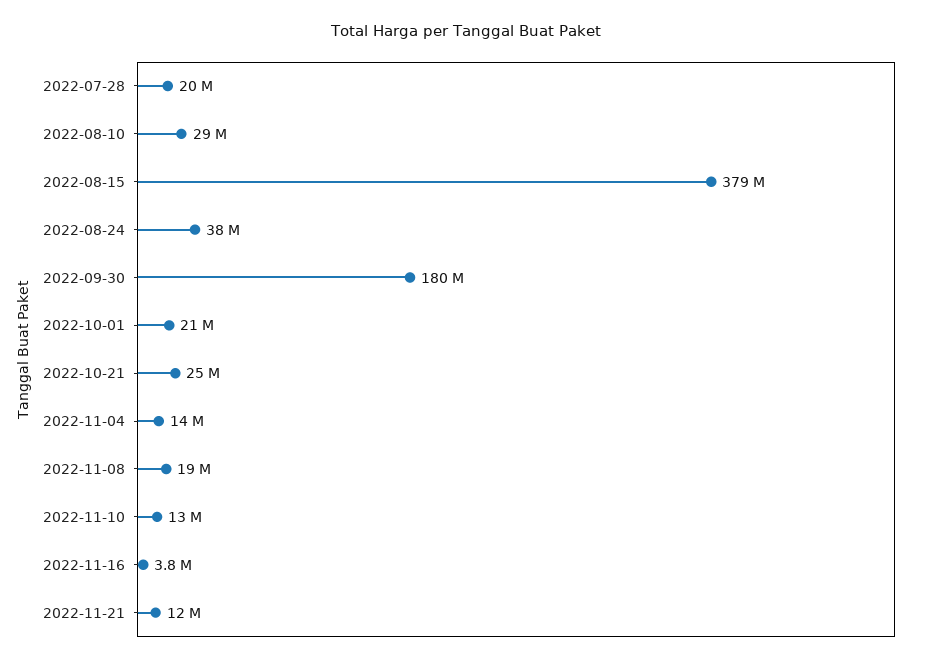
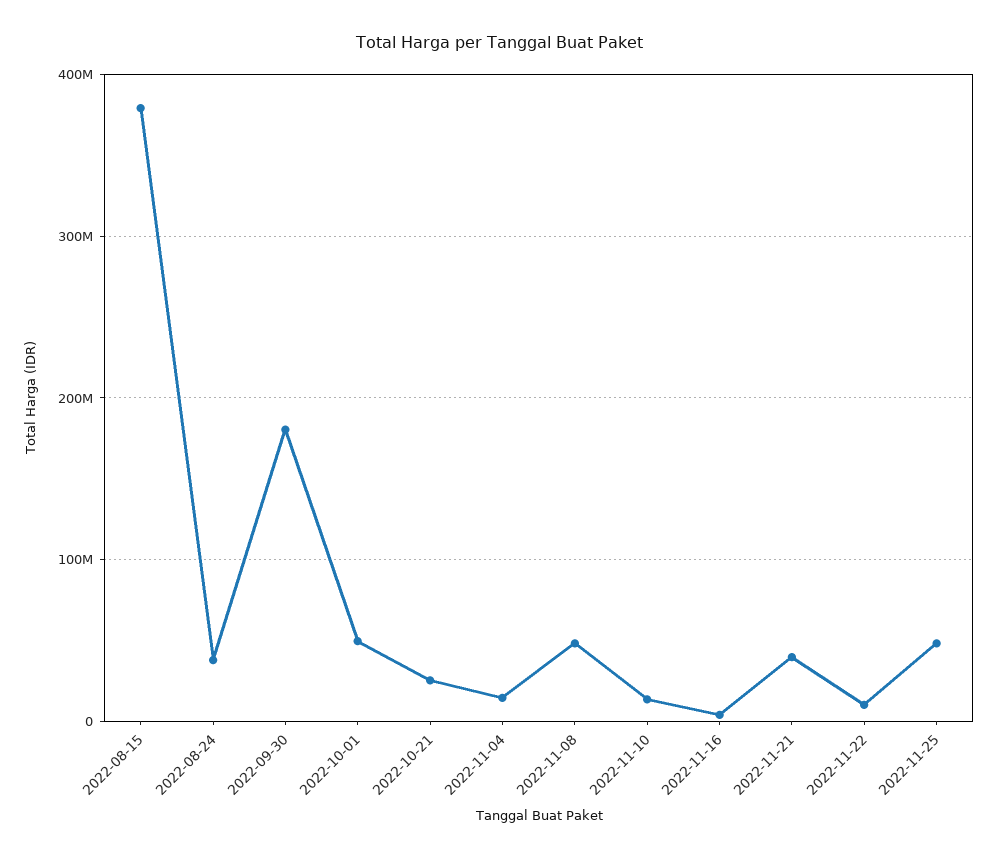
2022-07-28: 20000000 -> none
2022-08-10: 29000000 -> none
2022-10-01: 21000000 -> 50000000
2022-11-08: 19000000 -> 50000000
2022-11-21: 12000000 -> 40000000
2022-11-22: none -> 10000000
2022-11-25: none -> 50000000

